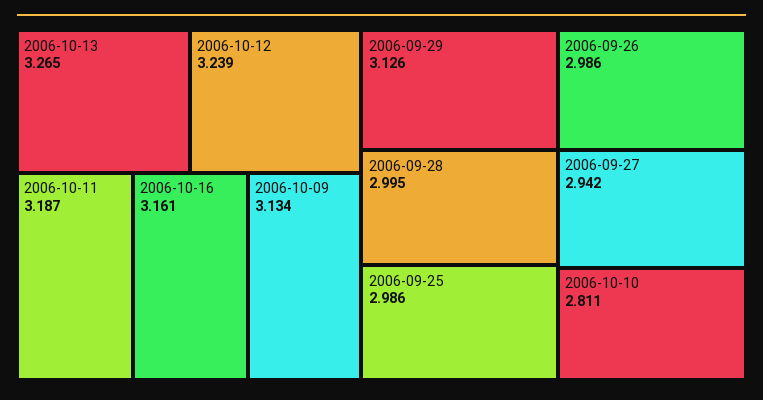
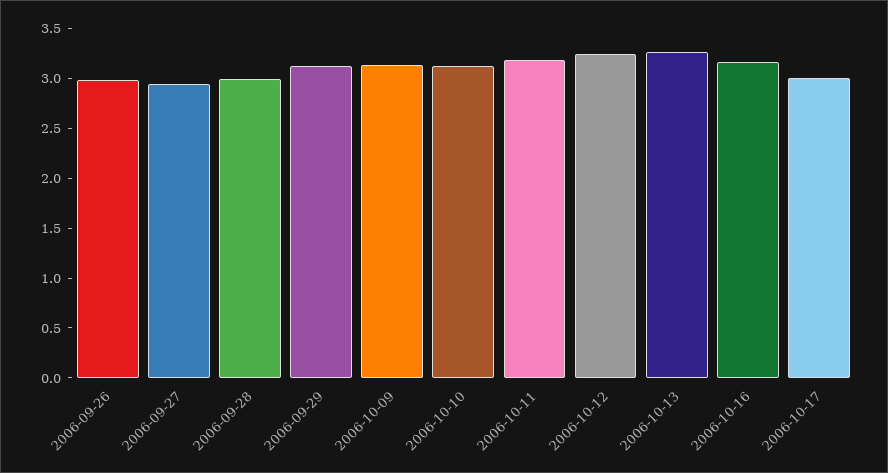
2006-09-25: 2.986 -> none
2006-10-10: 2.811 -> 3.1
2006-10-17: none -> 3

